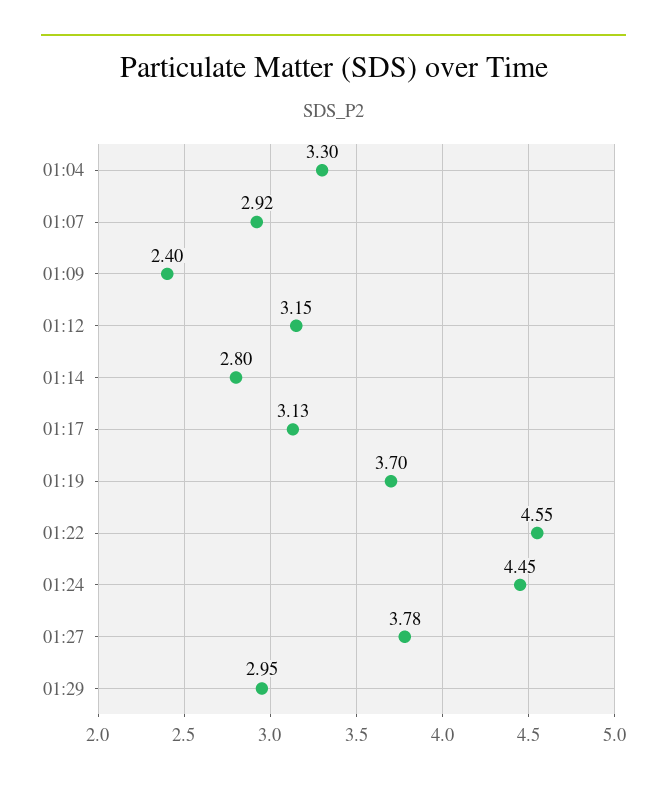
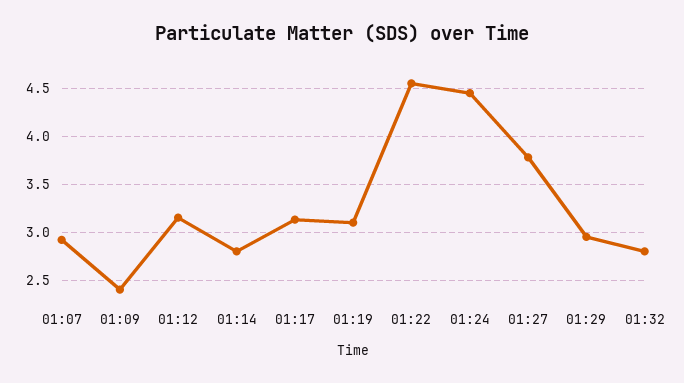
01:04: 3.3 -> none
01:19: 3.7 -> 3.1
01:32: none -> 2.8

